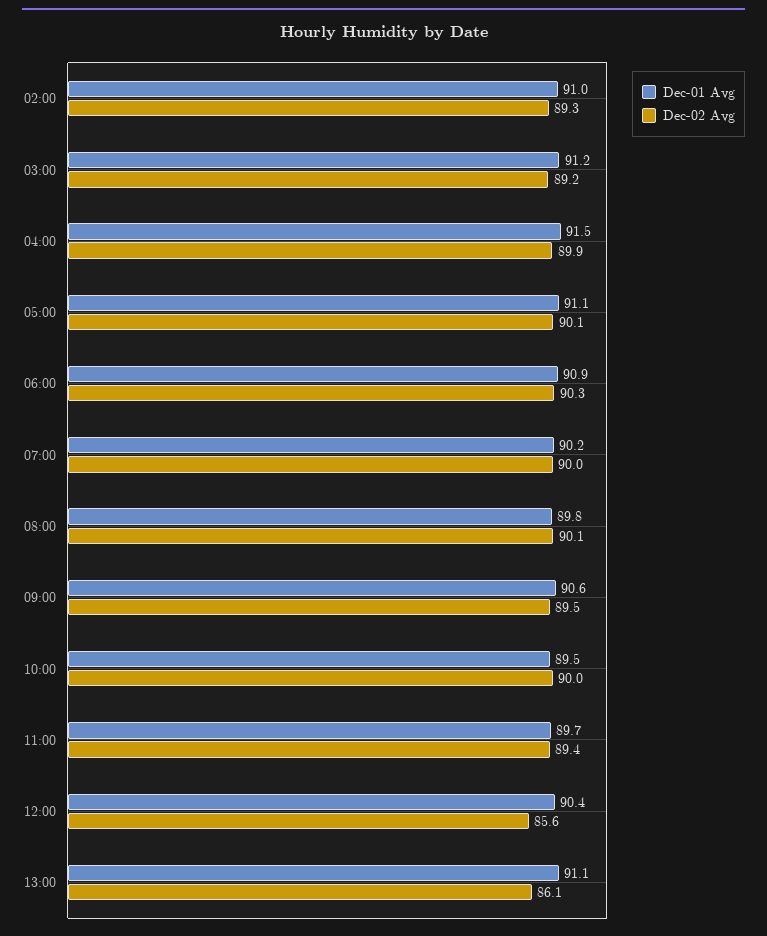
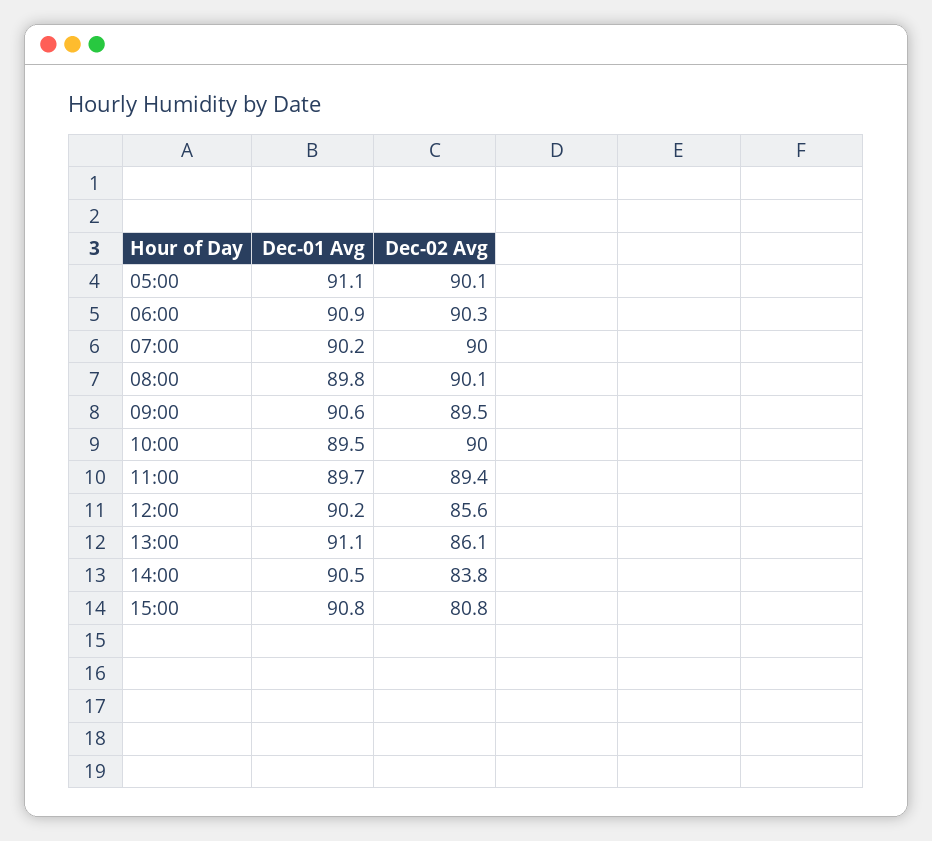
Dec-01 Avg, 02:00: 91 -> none
Dec-02 Avg, 02:00: 89.3 -> none
Dec-01 Avg, 03:00: 91.2 -> none
Dec-02 Avg, 03:00: 89.2 -> none
Dec-01 Avg, 04:00: 91.5 -> none
Dec-02 Avg, 04:00: 89.9 -> none
Dec-01 Avg, 12:00: 90.4 -> 90.2
Dec-01 Avg, 14:00: none -> 90.5
Dec-02 Avg, 14:00: none -> 83.8
Dec-01 Avg, 15:00: none -> 90.8
Dec-02 Avg, 15:00: none -> 80.8

